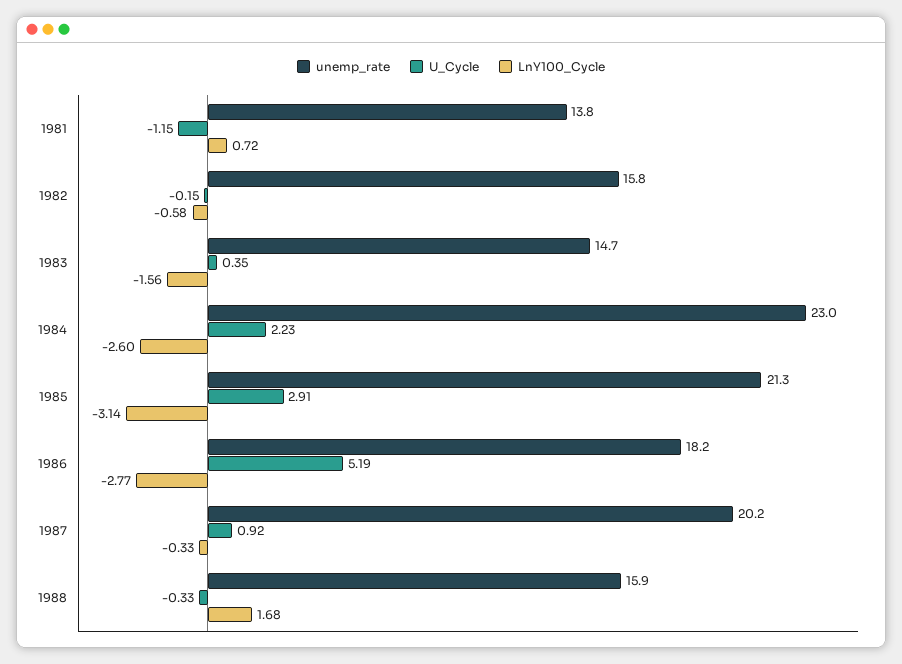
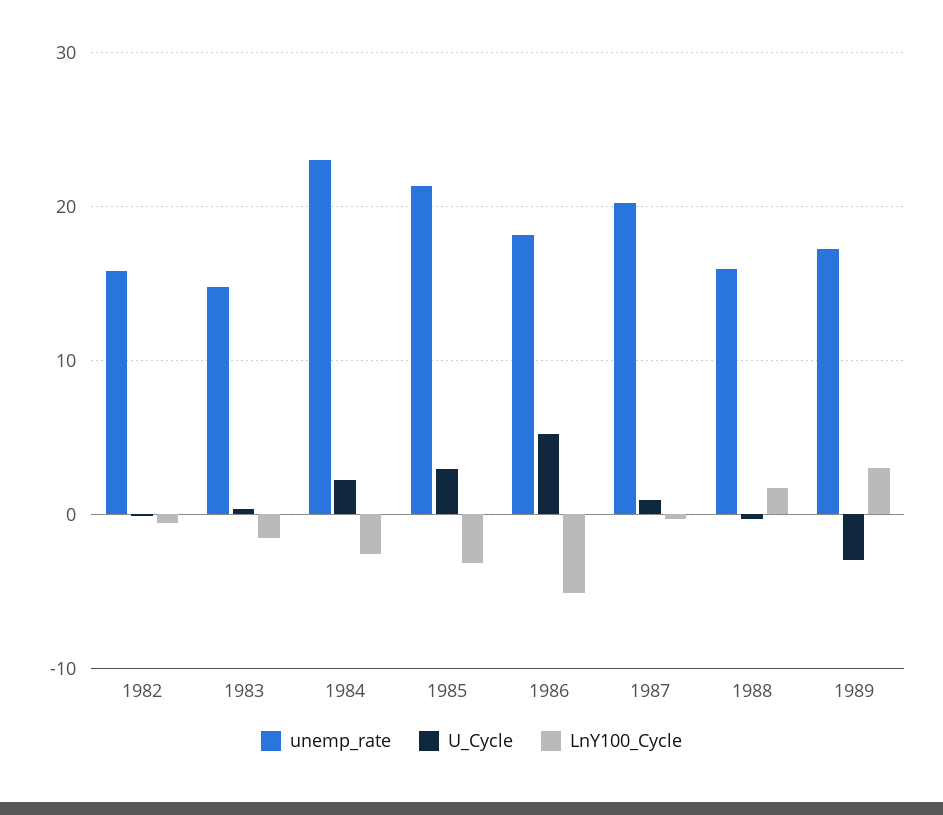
unemp_rate, 1981: 13.8 -> none
U_Cycle, 1981: -1.15 -> none
LnY100_Cycle, 1981: 0.72 -> none
LnY100_Cycle, 1986: -2.77 -> -5
unemp_rate, 1989: none -> 17
U_Cycle, 1989: none -> -3
LnY100_Cycle, 1989: none -> 3

